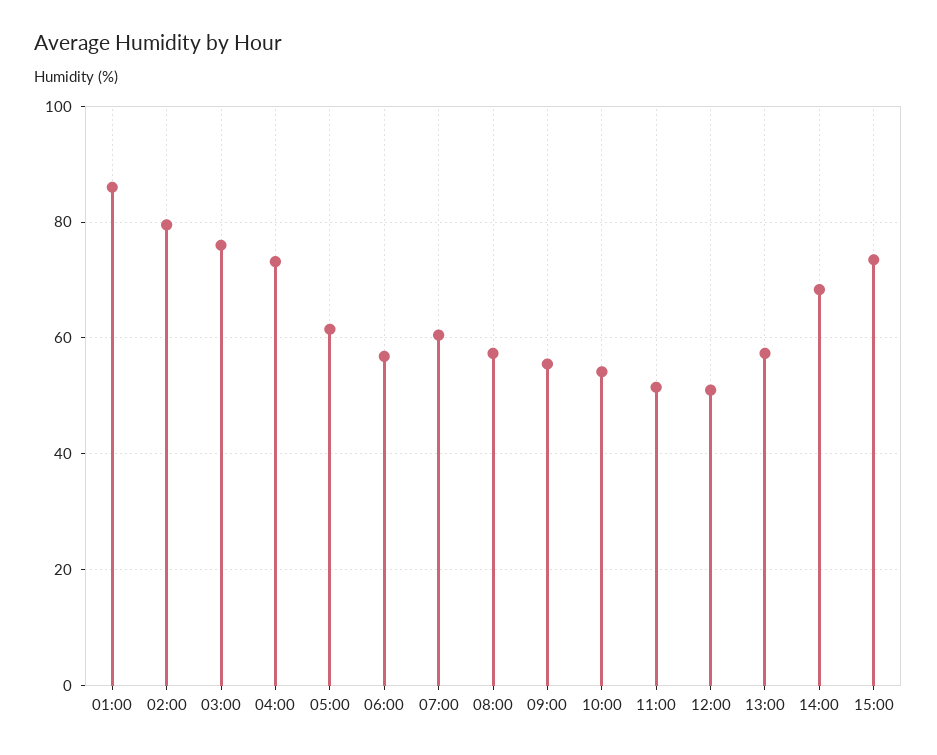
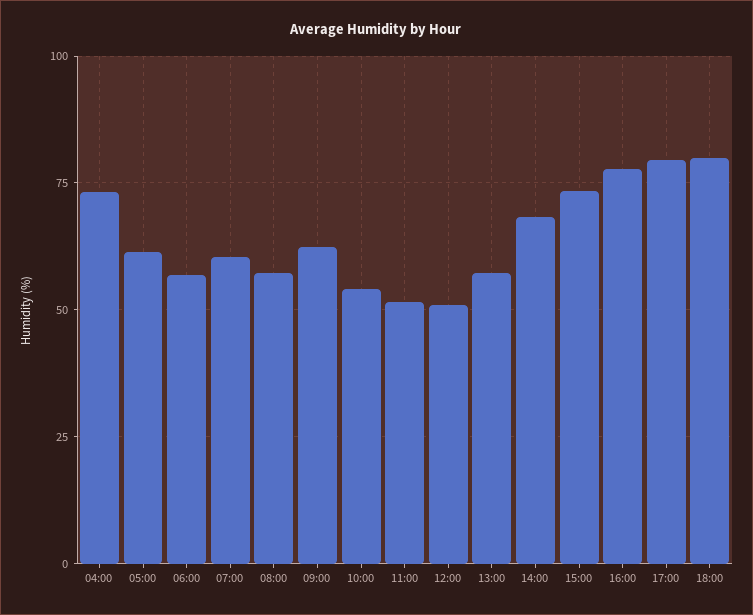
01:00: 86 -> none
02:00: 80 -> none
03:00: 76 -> none
09:00: 56 -> 62.5
16:00: none -> 77.5
17:00: none -> 80
18:00: none -> 80

